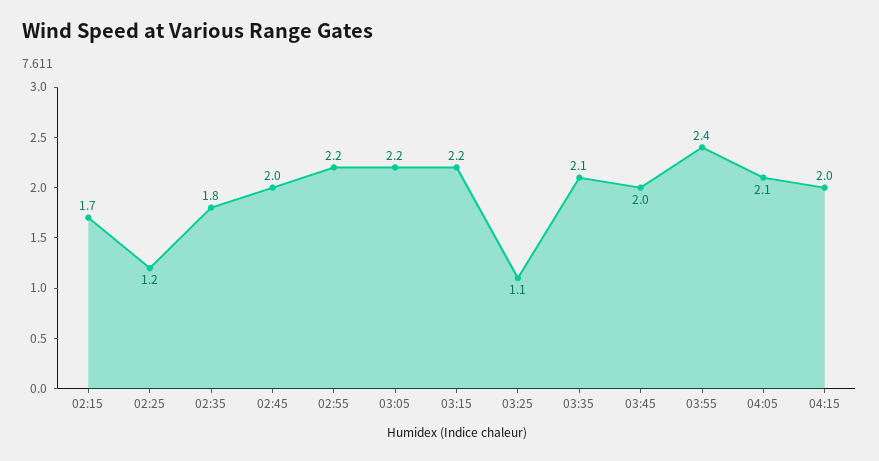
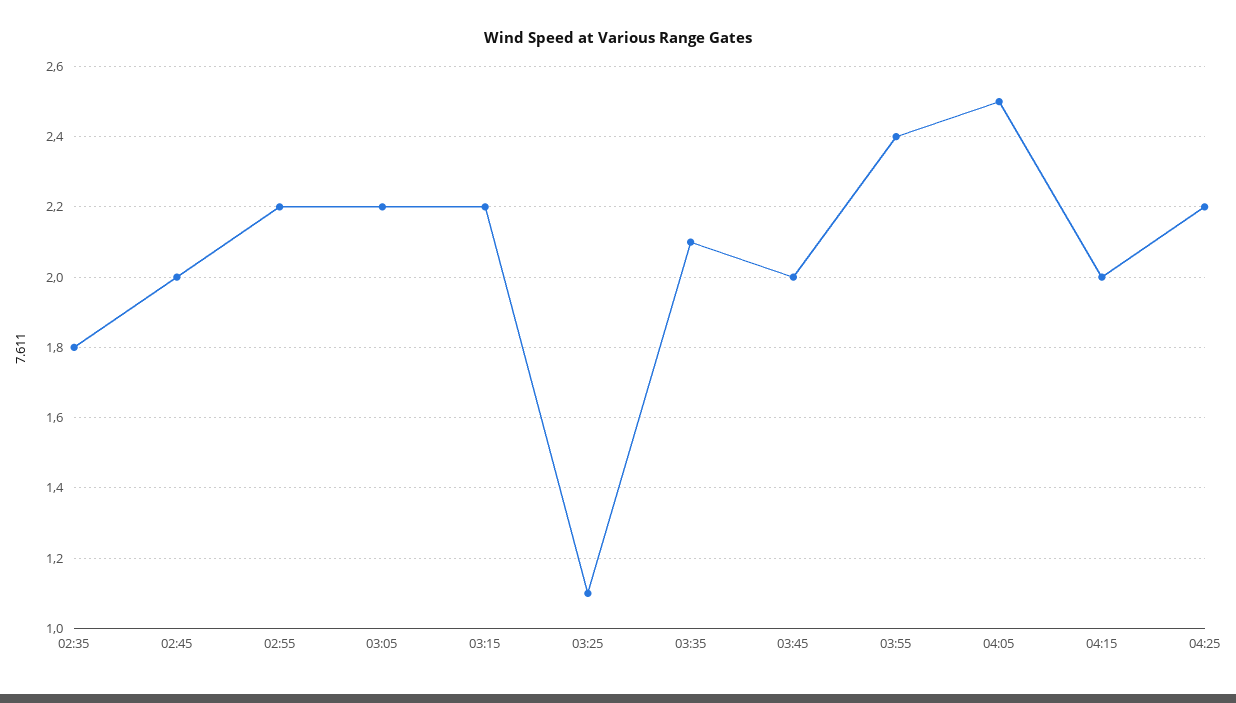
02:15: 1.7 -> none
02:25: 1.2 -> none
04:05: 2.1 -> 2.5
04:25: none -> 2.2

